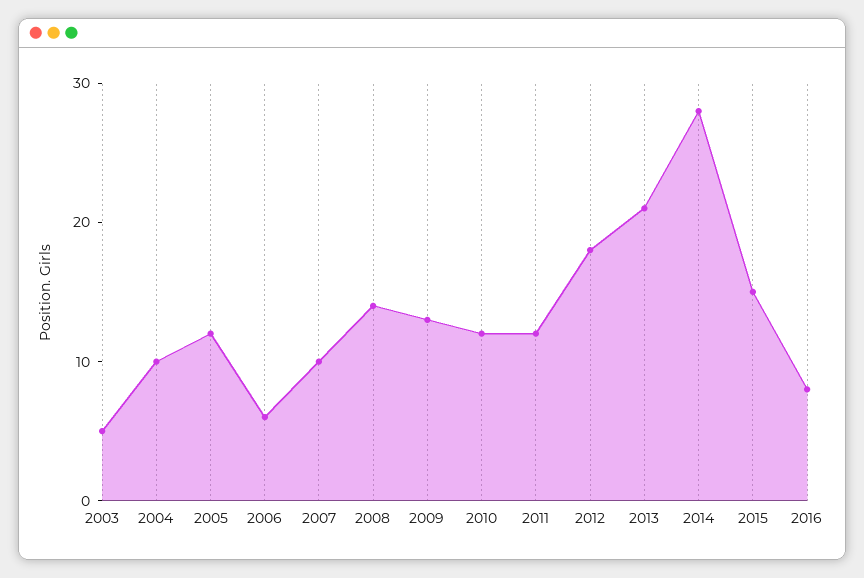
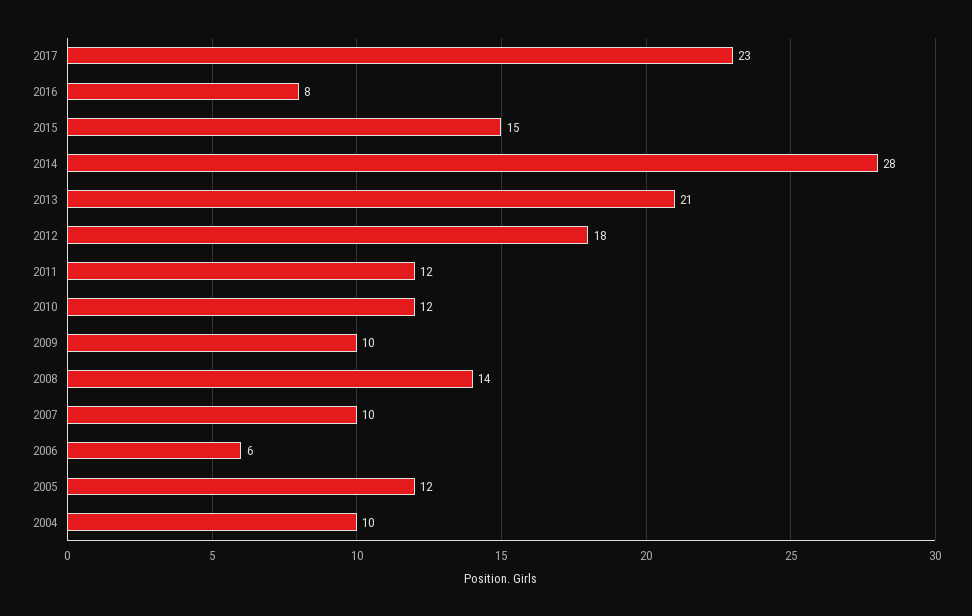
2003: 5 -> none
2009: 13 -> 10
2017: none -> 23

